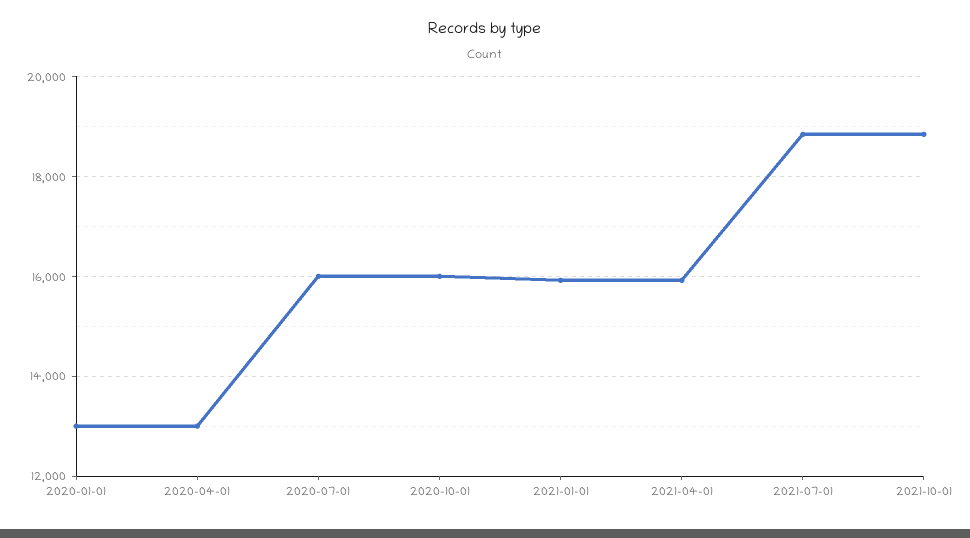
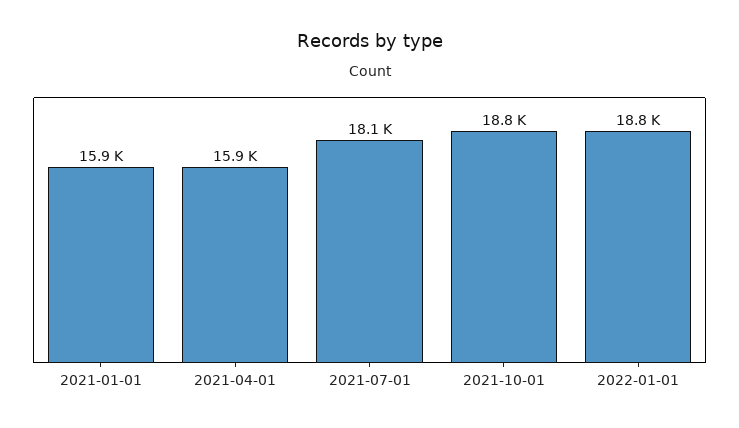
2020-01-01: 13000 -> none
2020-04-01: 13000 -> none
2020-07-01: 16000 -> none
2020-10-01: 16000 -> none
2021-07-01: 18800 -> 18100
2022-01-01: none -> 18800

